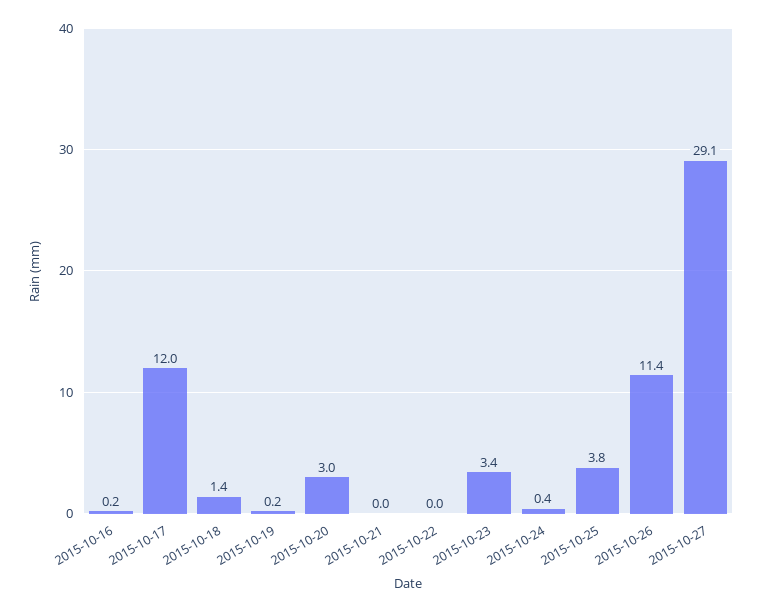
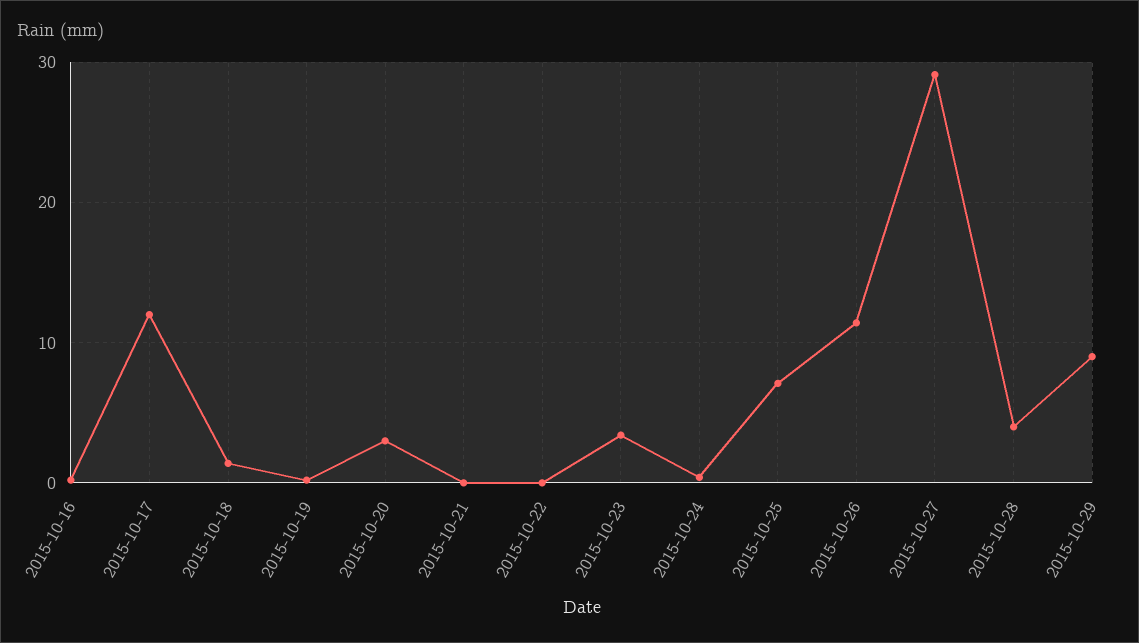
2015-10-25: 3.8 -> 7
2015-10-28: none -> 4
2015-10-29: none -> 9

